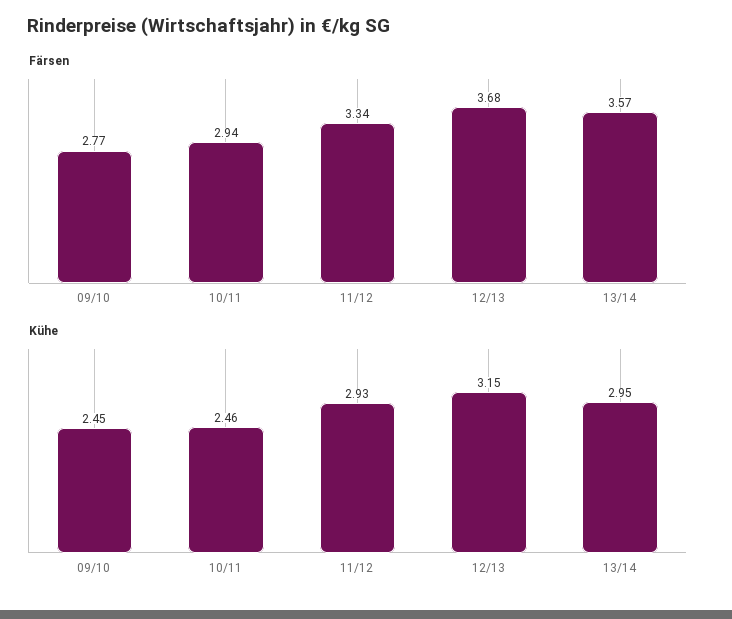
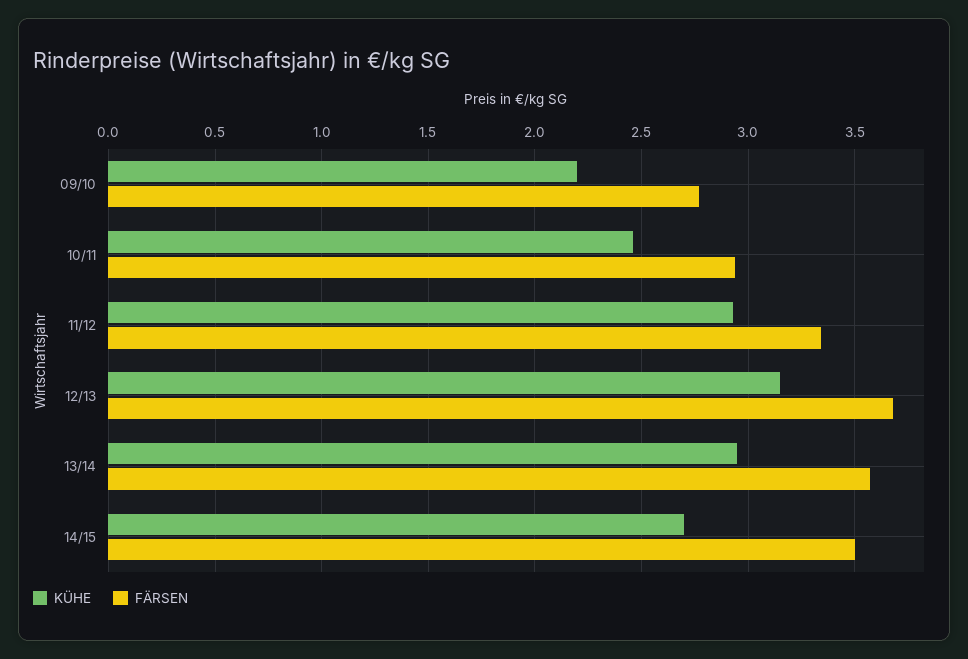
Kühe, 09/10: 2.45 -> 2.2
Kühe, 14/15: none -> 2.7
Färsen, 14/15: none -> 3.5

